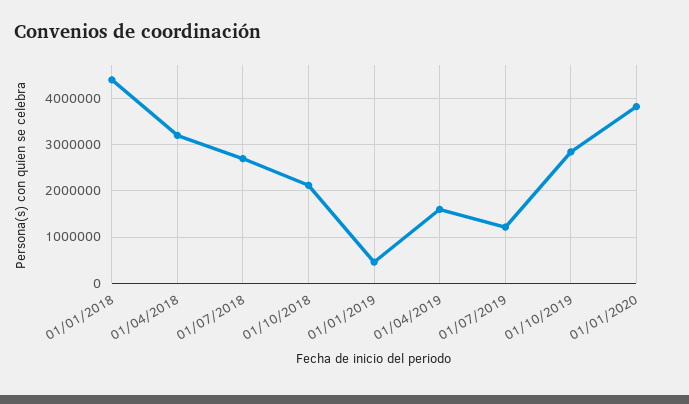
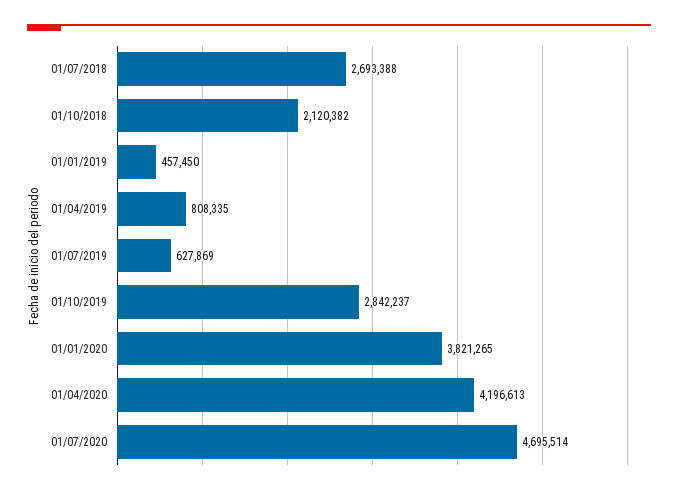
01/01/2018: 4400000 -> none
01/04/2018: 3200000 -> none
01/04/2019: 1600000 -> 808335
01/07/2019: 1200000 -> 627869
01/04/2020: none -> 4196613
01/07/2020: none -> 4695514

